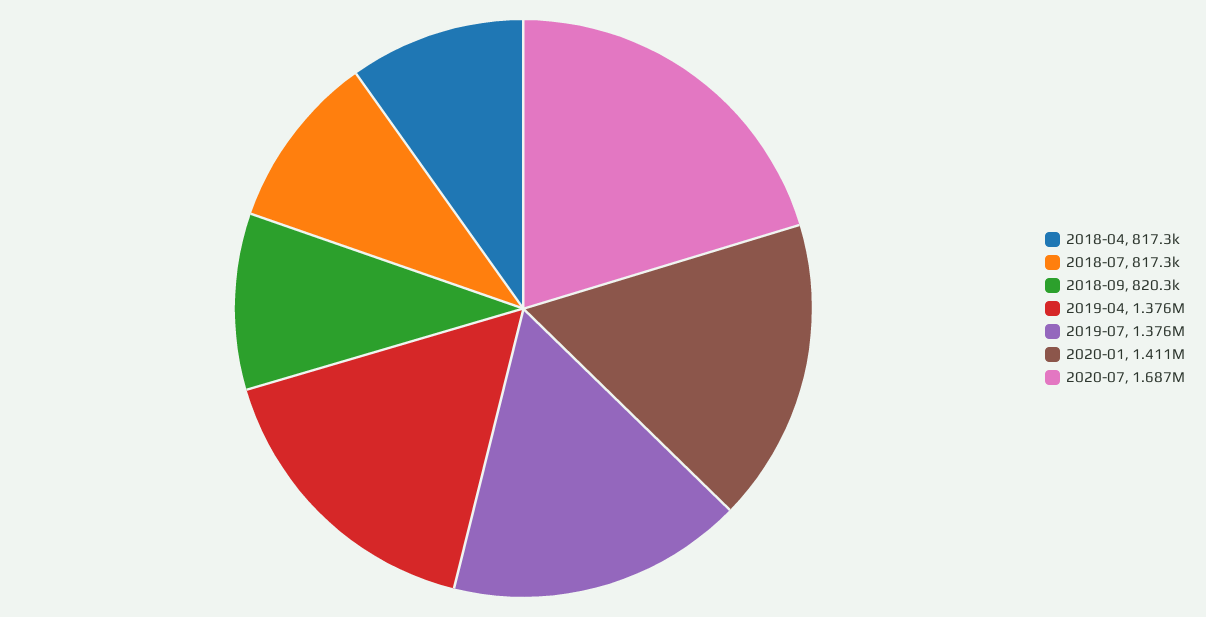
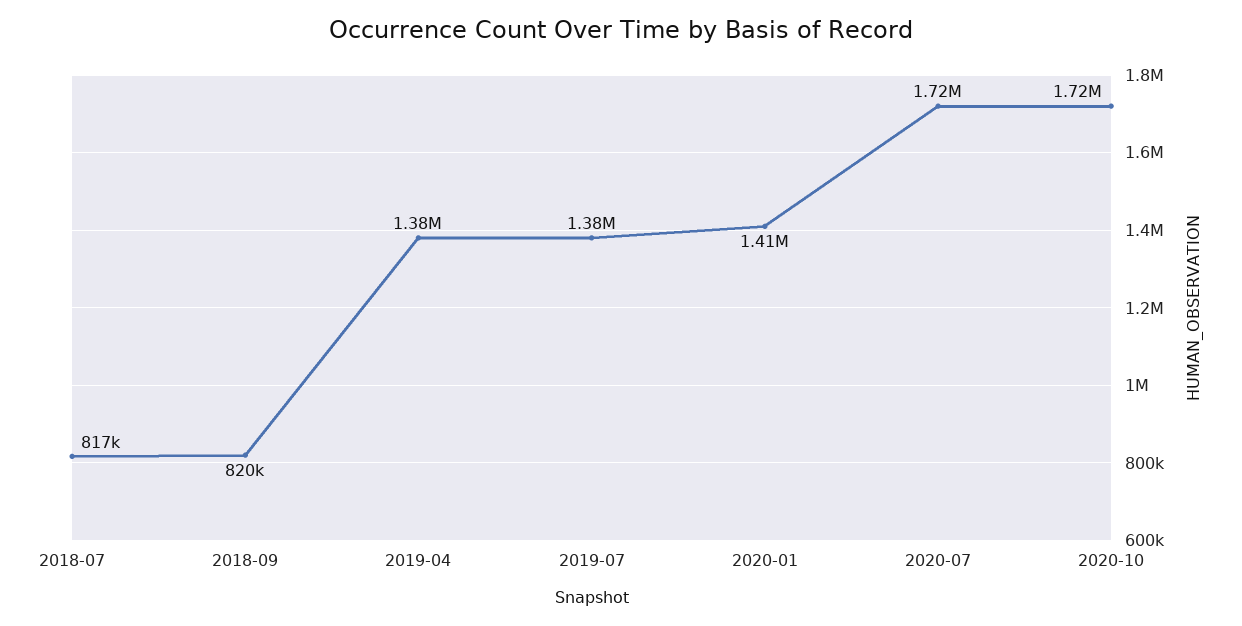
2018-04: 817300 -> none
2020-07: 1687000 -> 1720000
2020-10: none -> 1720000

